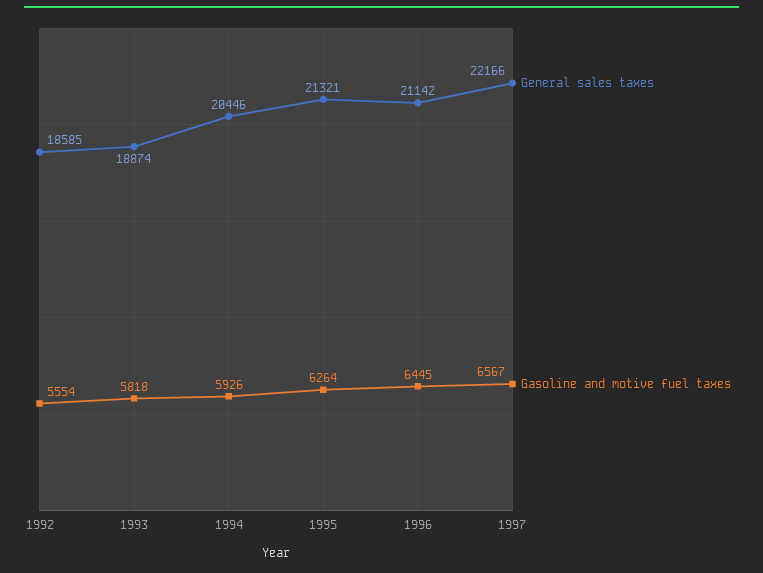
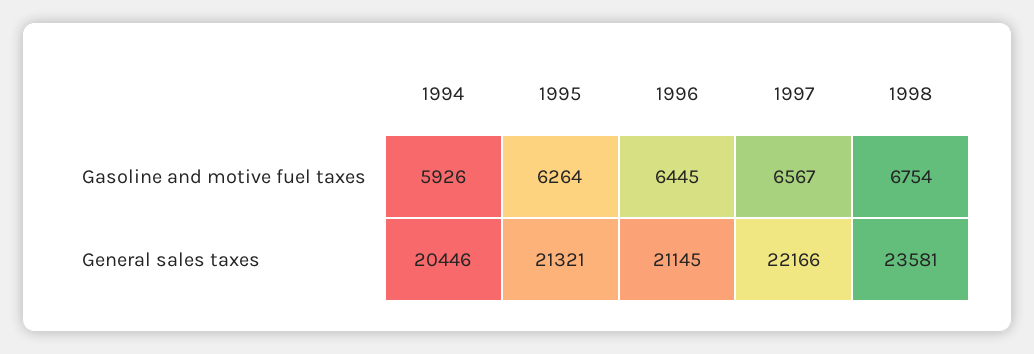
General sales taxes, 1992: 18585 -> none
Gasoline and motive fuel taxes, 1992: 5554 -> none
General sales taxes, 1993: 18874 -> none
Gasoline and motive fuel taxes, 1993: 5818 -> none
General sales taxes, 1996: 21142 -> 21145
Gasoline and motive fuel taxes, 1998: none -> 6754
General sales taxes, 1998: none -> 23581

